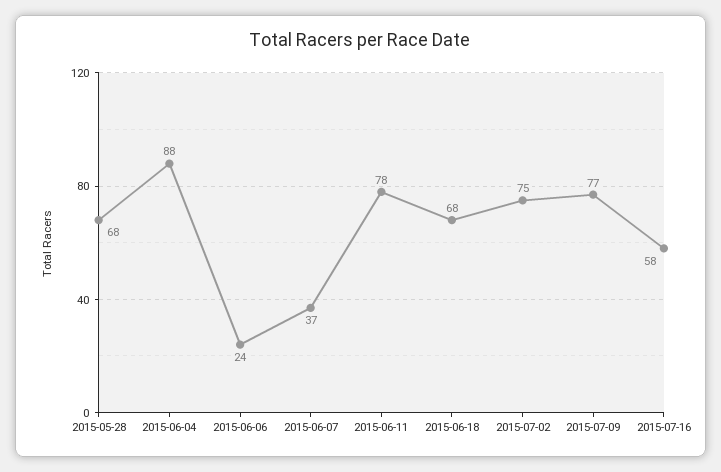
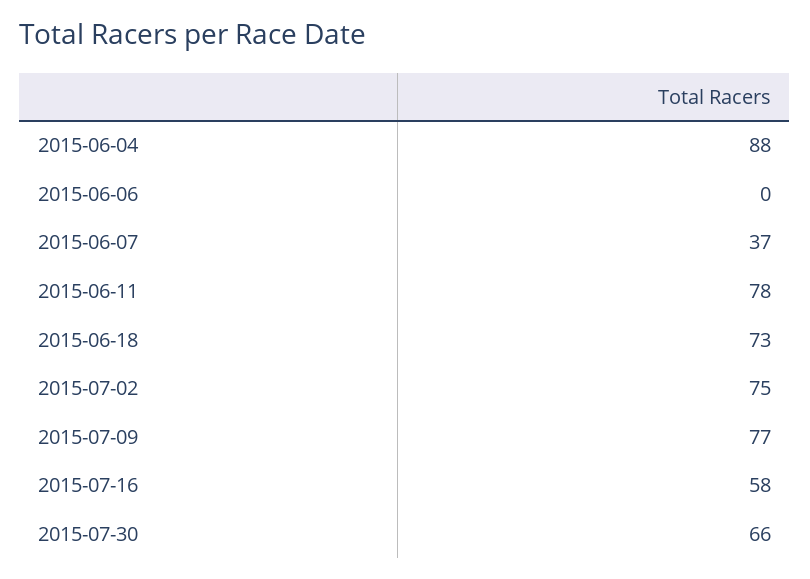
2015-05-28: 68 -> none
2015-06-06: 24 -> 0
2015-06-18: 68 -> 73
2015-07-30: none -> 66

